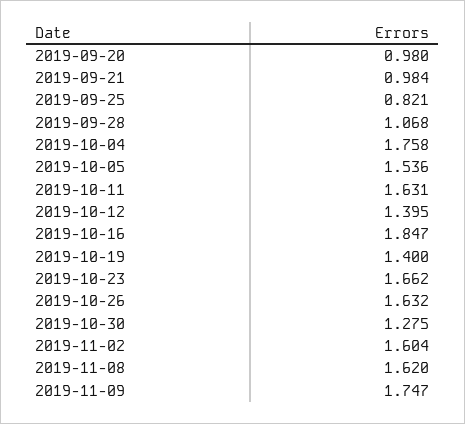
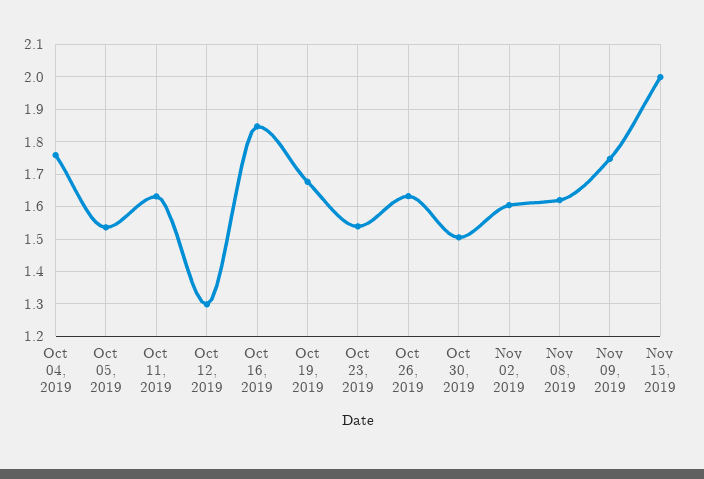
2019-09-20: 0.98 -> none
2019-09-21: 0.984 -> none
2019-09-25: 0.821 -> none
2019-09-28: 1.068 -> none
2019-10-12: 1.395 -> 1.3
2019-10-19: 1.4 -> 1.68
2019-10-23: 1.662 -> 1.54
2019-10-30: 1.275 -> 1.5
Nov 15, 2019: none -> 2

